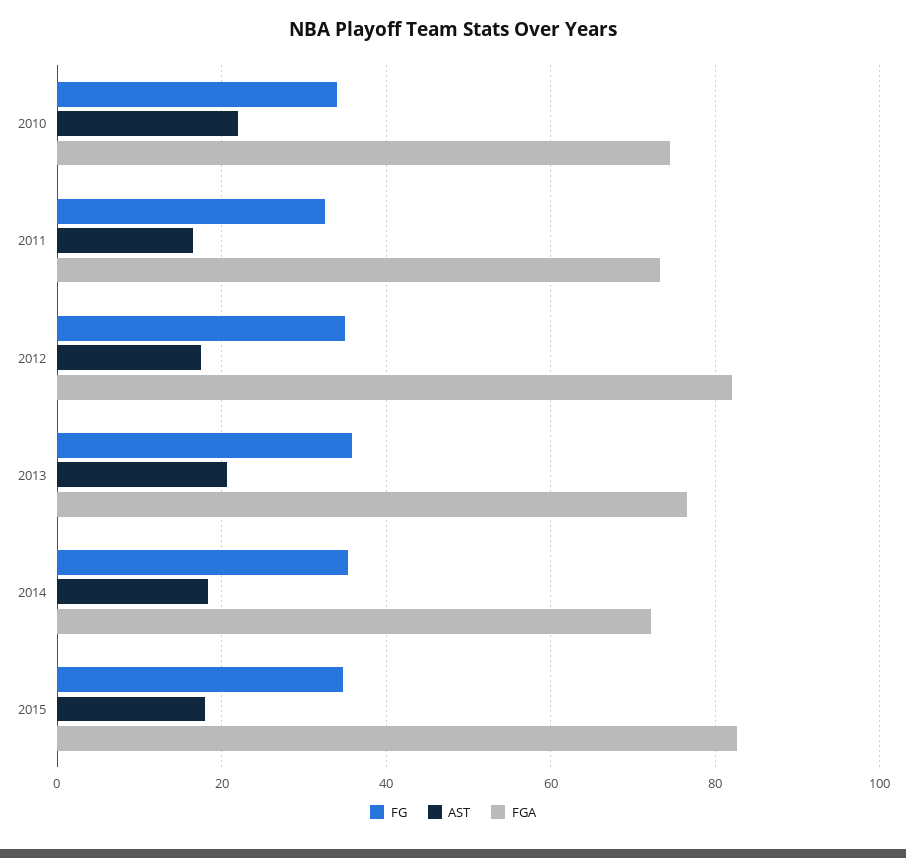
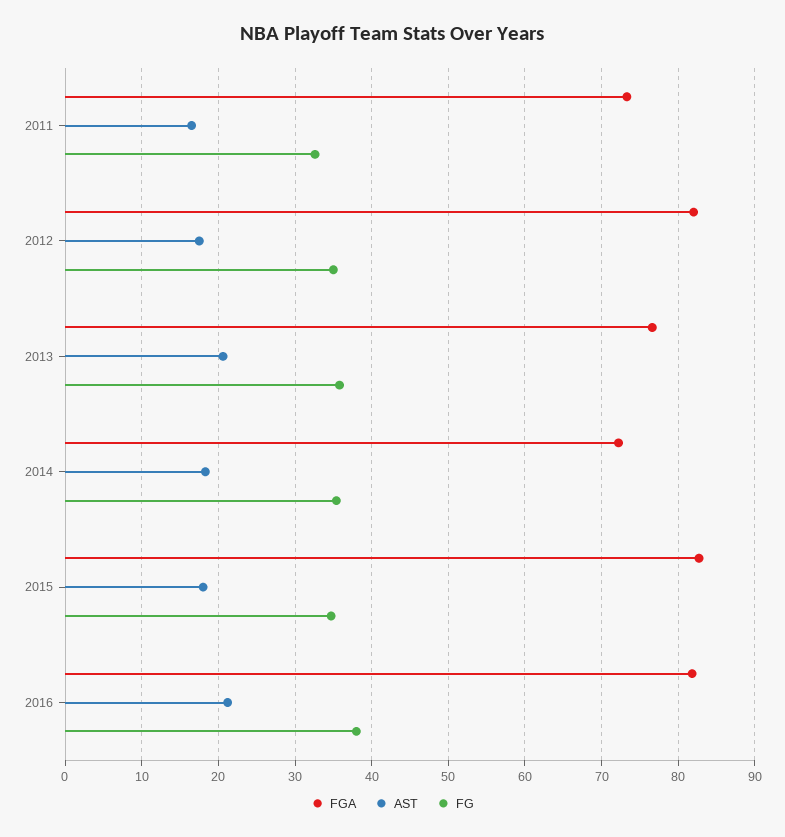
FG, 2010: 34 -> none
AST, 2010: 22 -> none
FGA, 2010: 74 -> none
FGA, 2016: none -> 82
AST, 2016: none -> 21
FG, 2016: none -> 38

